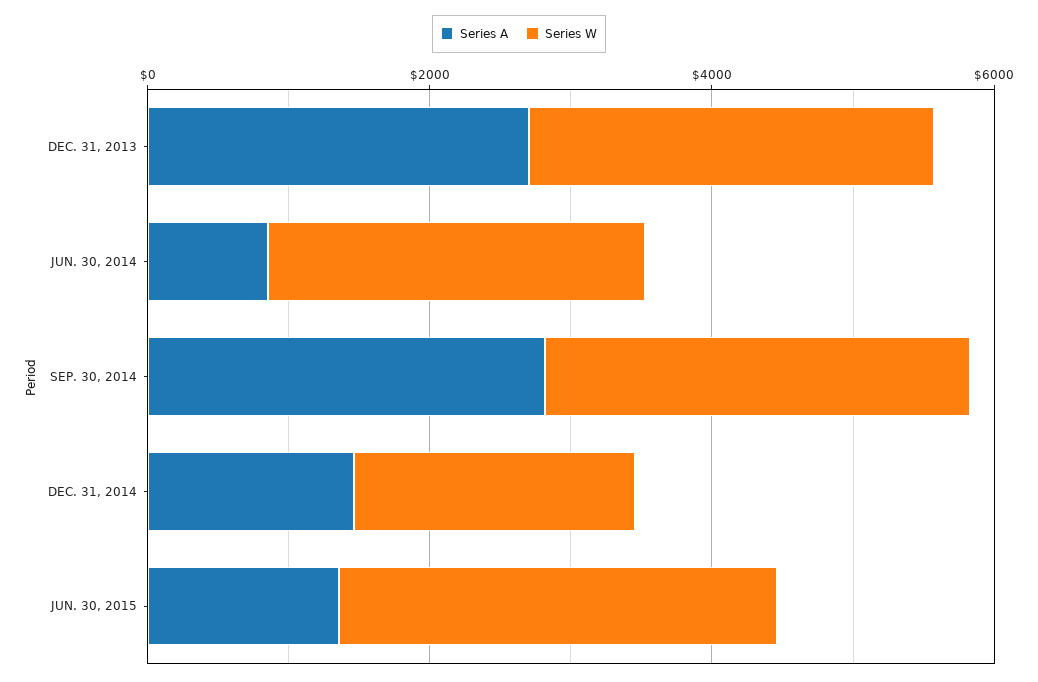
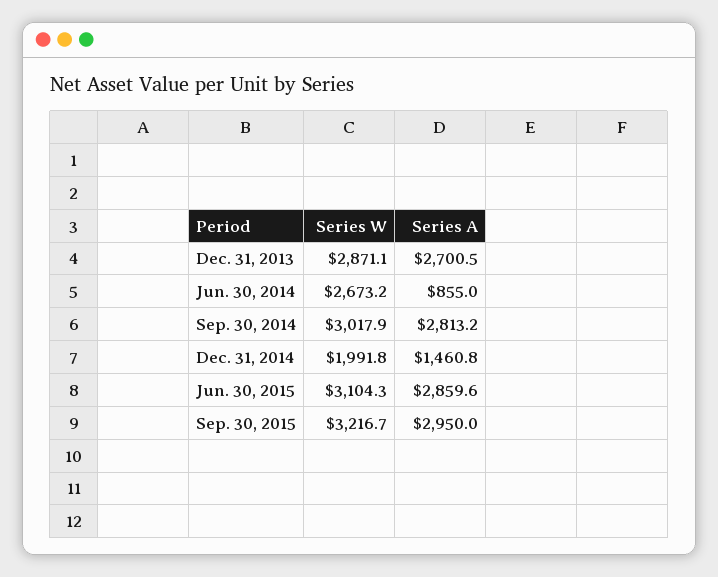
Series A, JUN. 30, 2015: 1500 -> 2859.6
Series W, Sep. 30, 2015: none -> 3216.7
Series A, Sep. 30, 2015: none -> 2950

